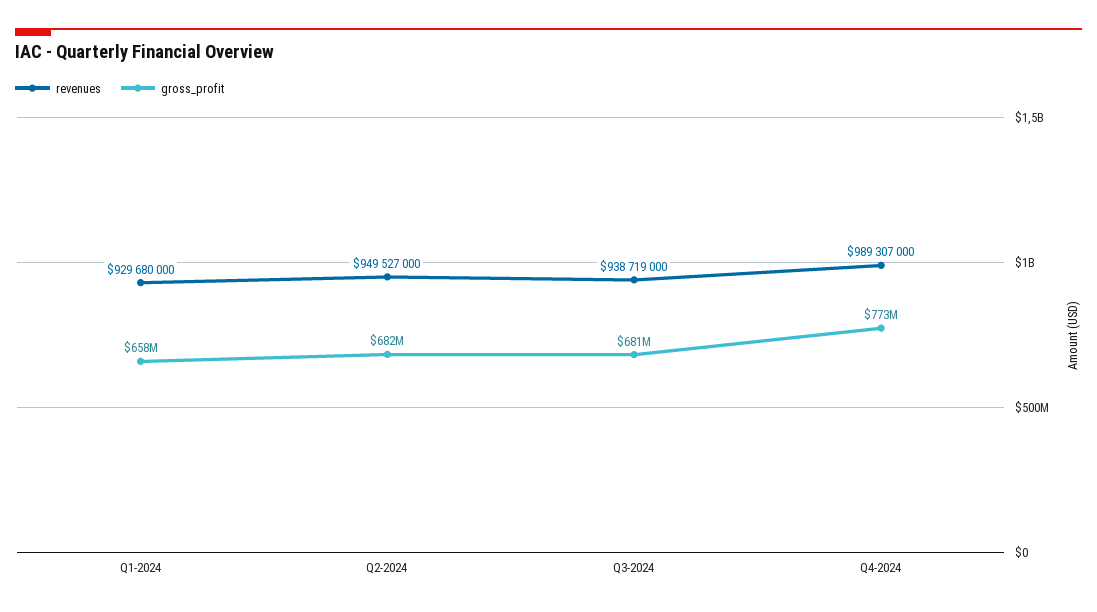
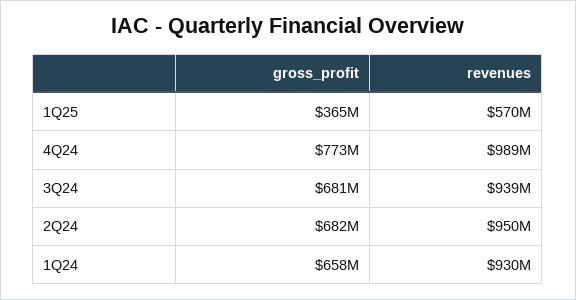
gross_profit, 1Q25: none -> 365000000
revenues, 1Q25: none -> 570000000

